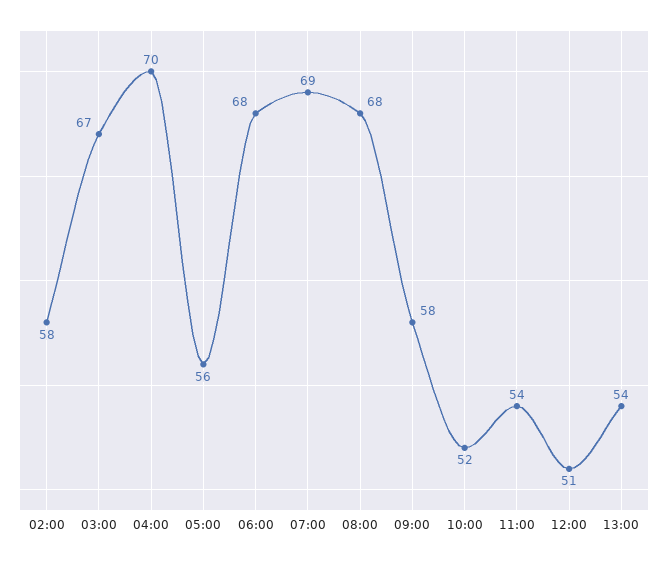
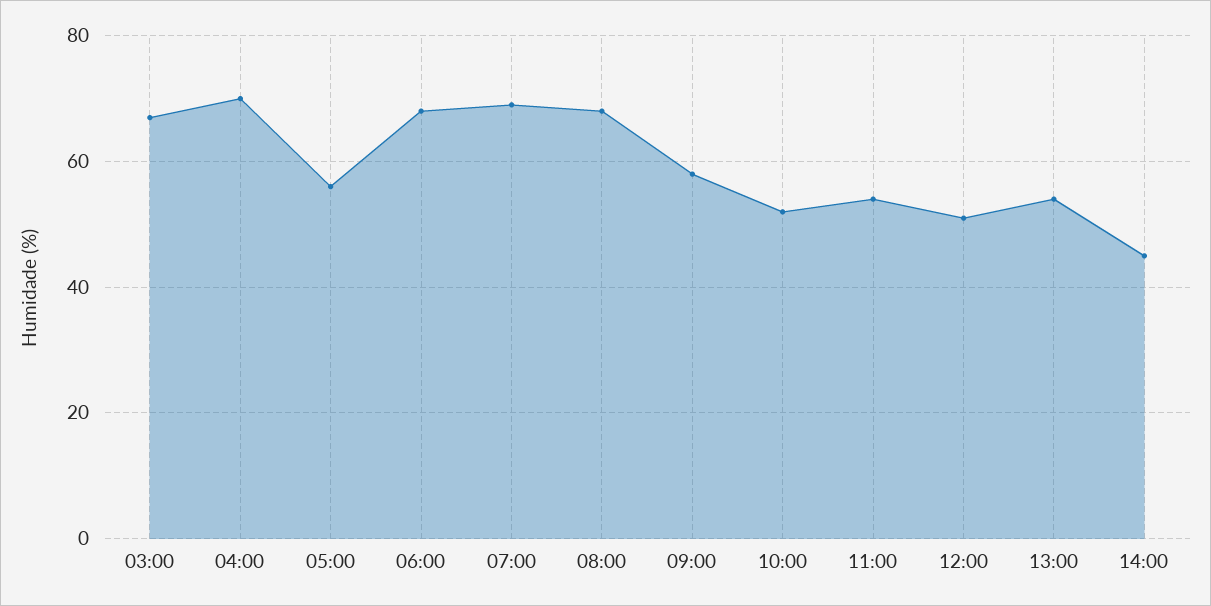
02:00: 58 -> none
14:00: none -> 45

